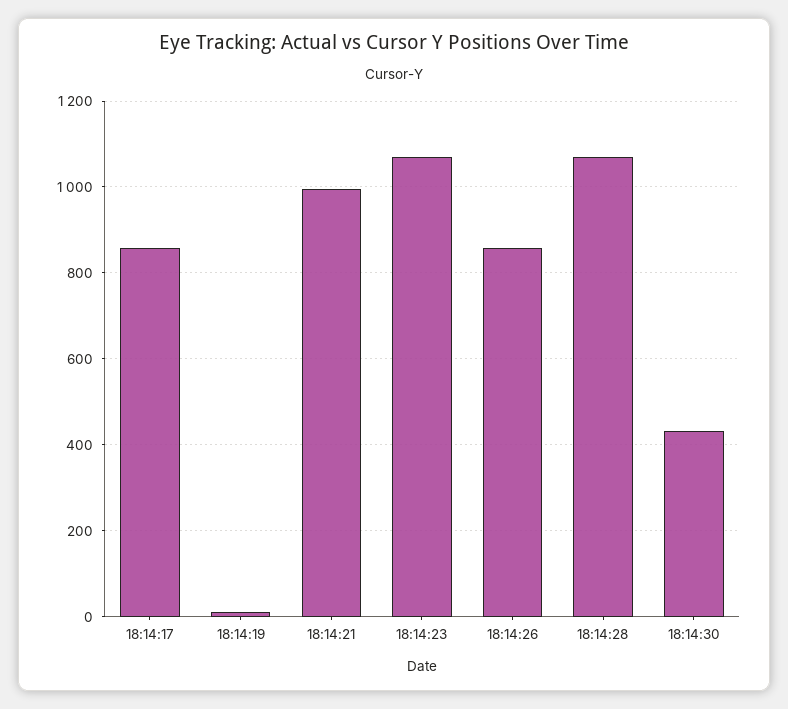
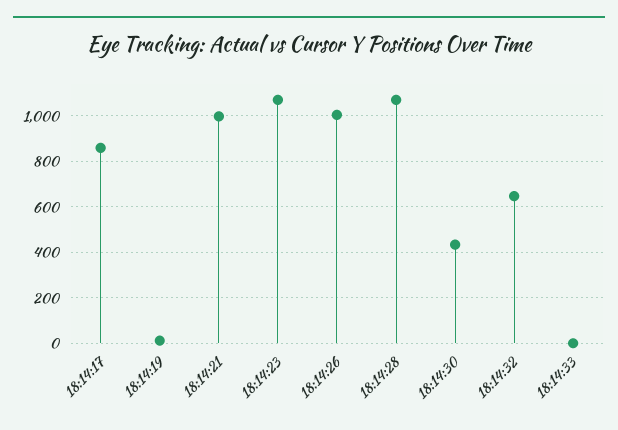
18:14:26: 860 -> 1000
18:14:32: none -> 650
18:14:33: none -> 0

